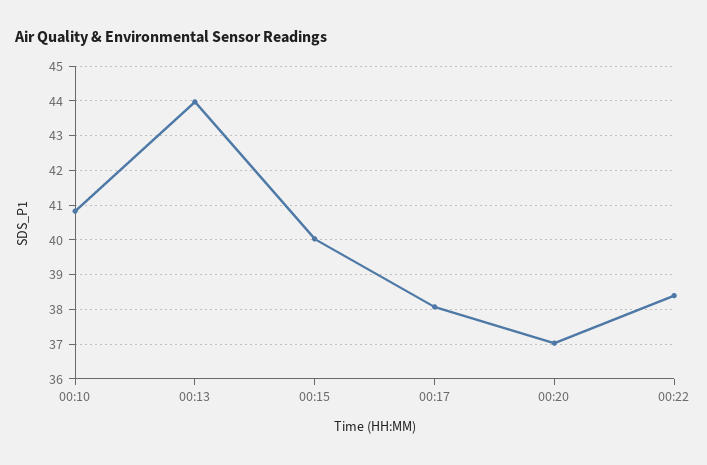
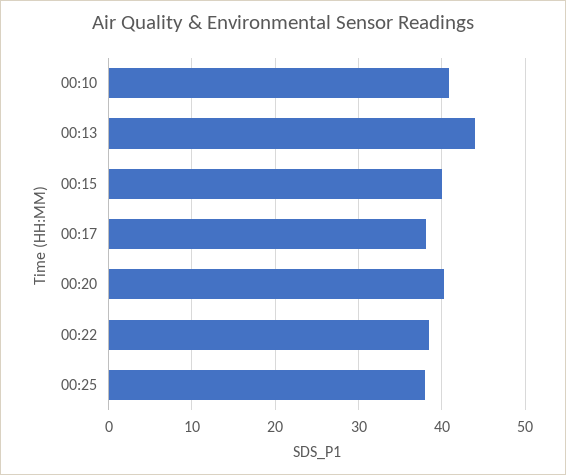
00:20: 37 -> 40
00:25: none -> 38

